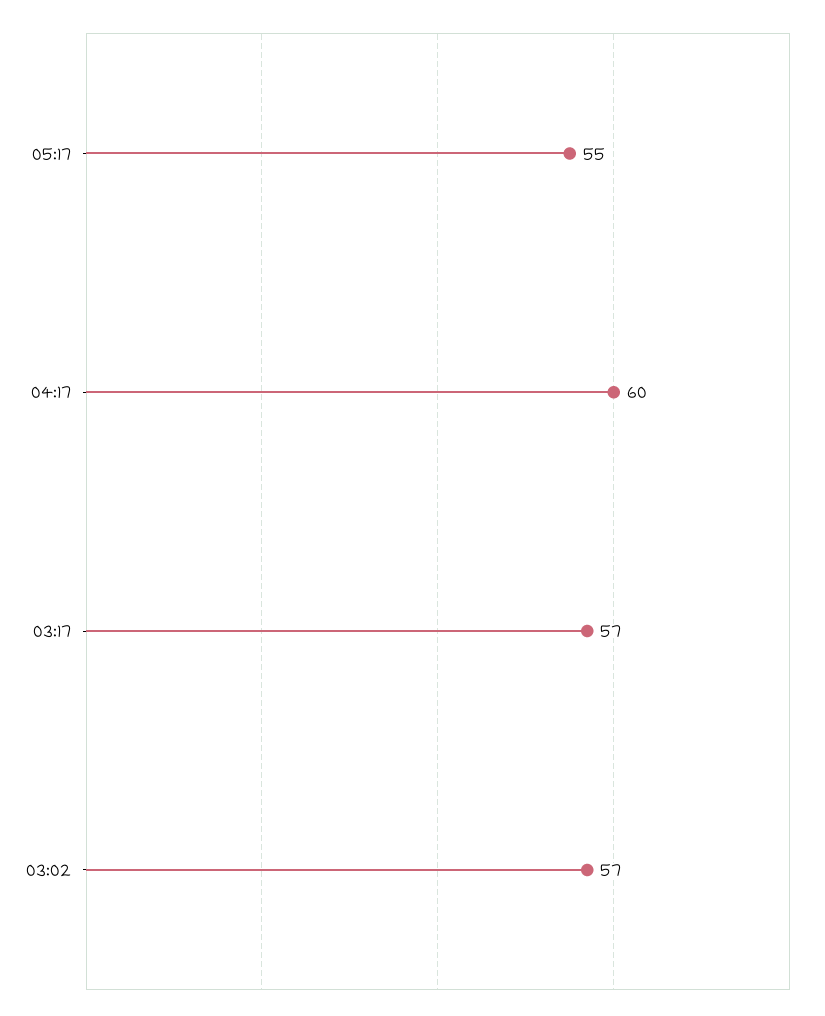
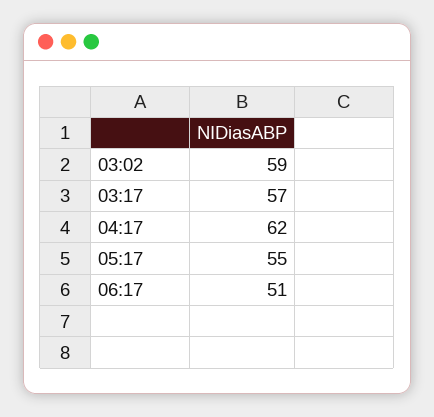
04:17: 60 -> 62
03:02: 57 -> 59
06:17: none -> 51

